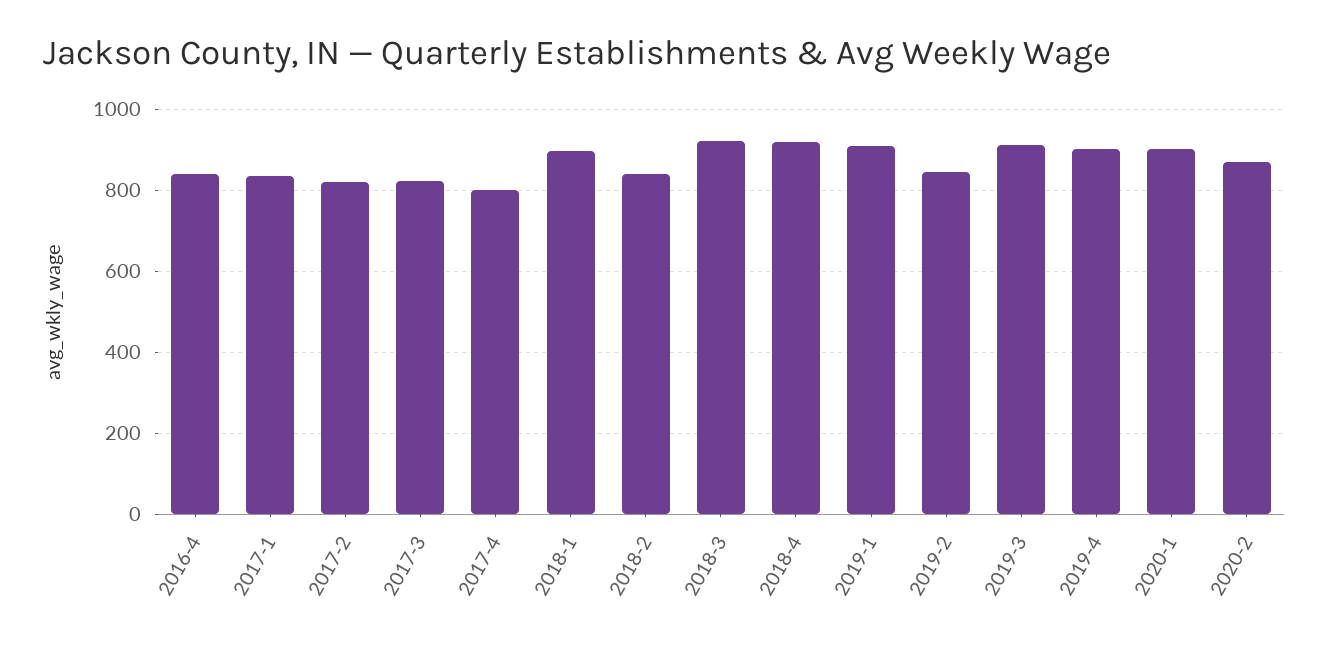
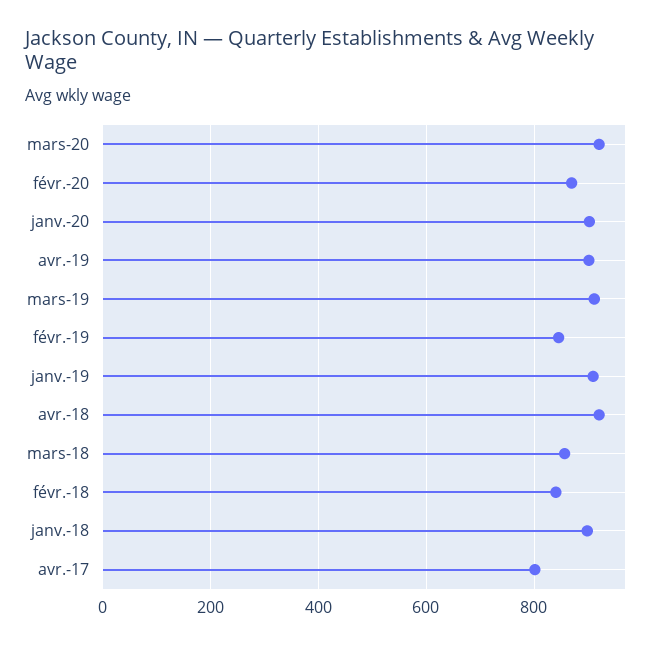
2016-4: 840 -> none
2017-1: 840 -> none
2017-2: 820 -> none
2017-3: 820 -> none
2018-3: 920 -> 860
mars-20: none -> 920

